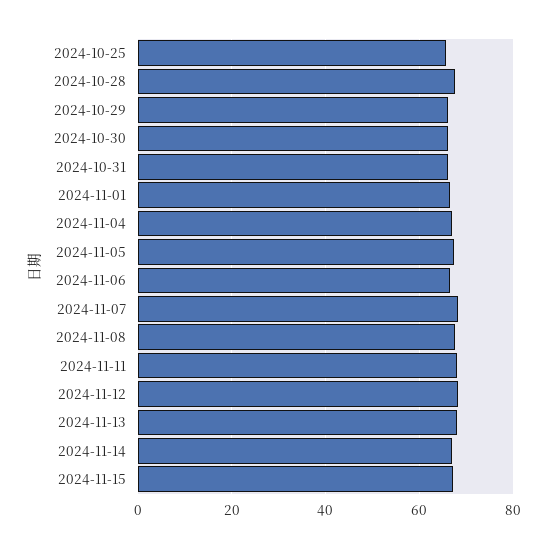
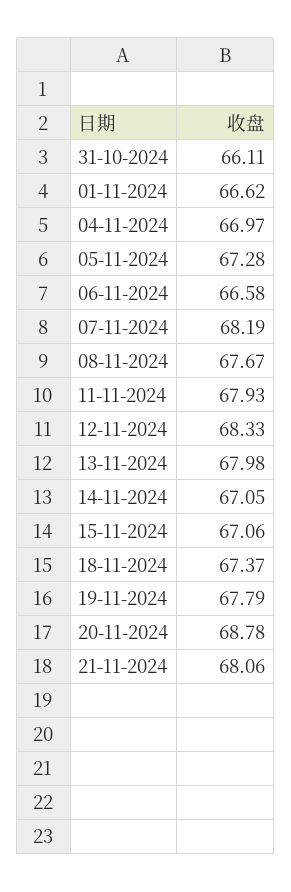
2024-10-25: 66 -> none
2024-10-28: 68 -> none
2024-10-29: 66 -> none
2024-10-30: 66 -> none
18-11-2024: none -> 67.37
19-11-2024: none -> 67.79
20-11-2024: none -> 68.78
21-11-2024: none -> 68.06

